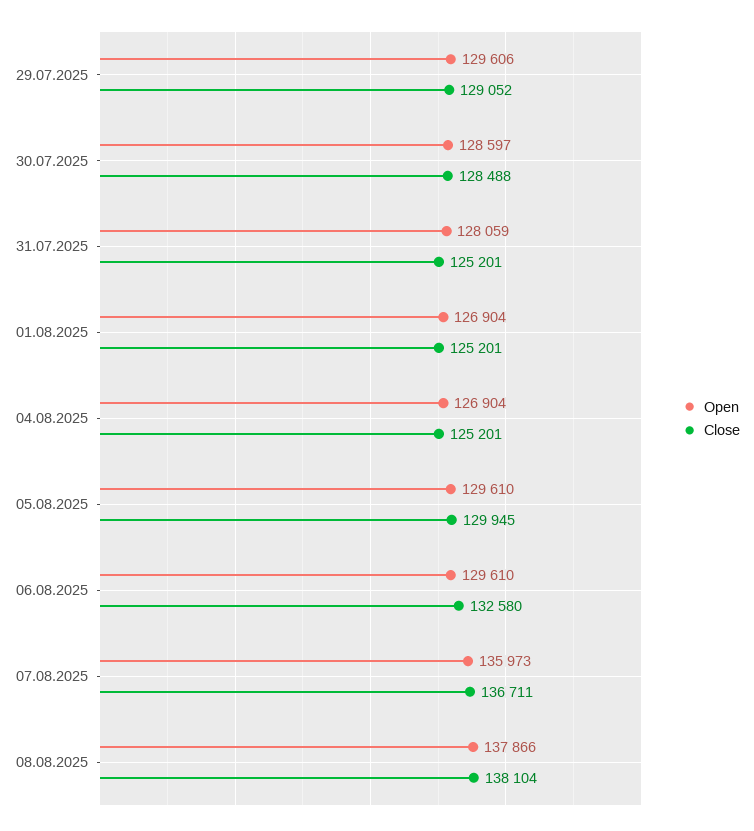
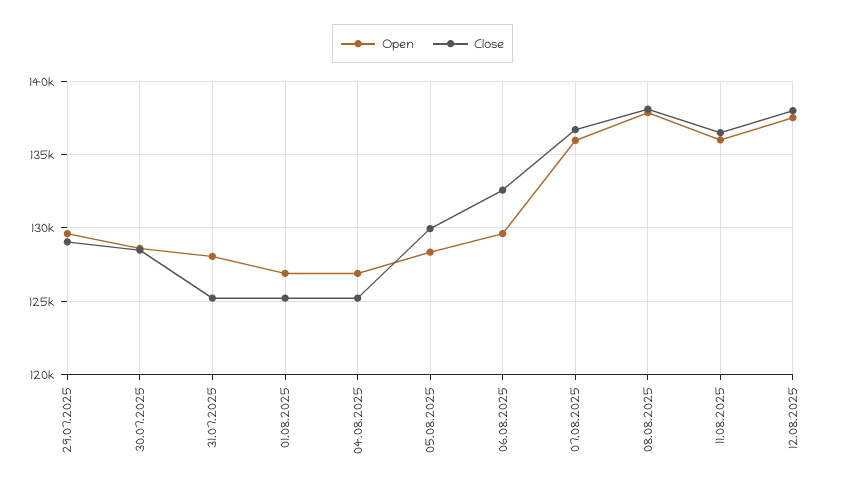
Open, 05.08.2025: 129610 -> 128500
Open, 11.08.2025: none -> 136000
Close, 11.08.2025: none -> 136500
Open, 12.08.2025: none -> 137500
Close, 12.08.2025: none -> 138000

